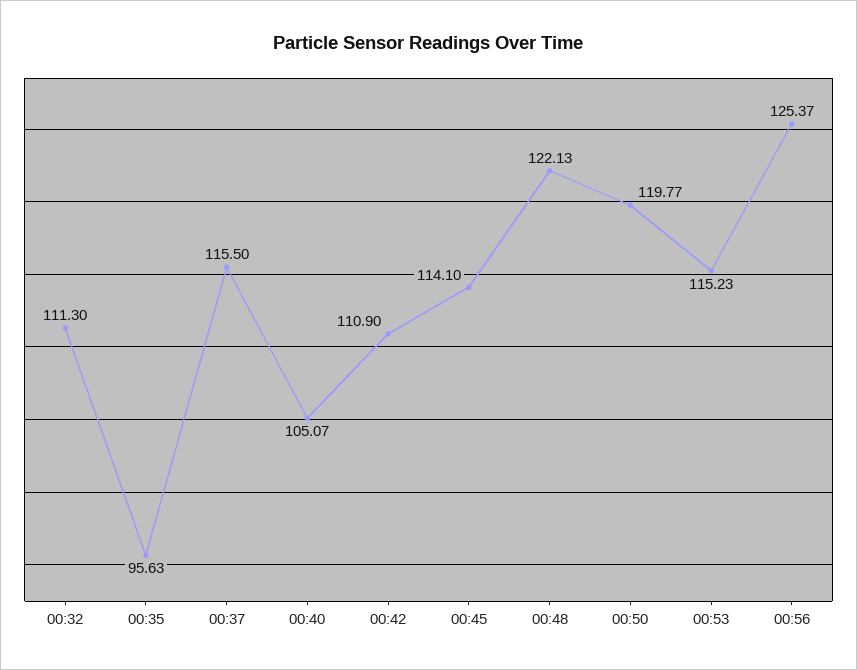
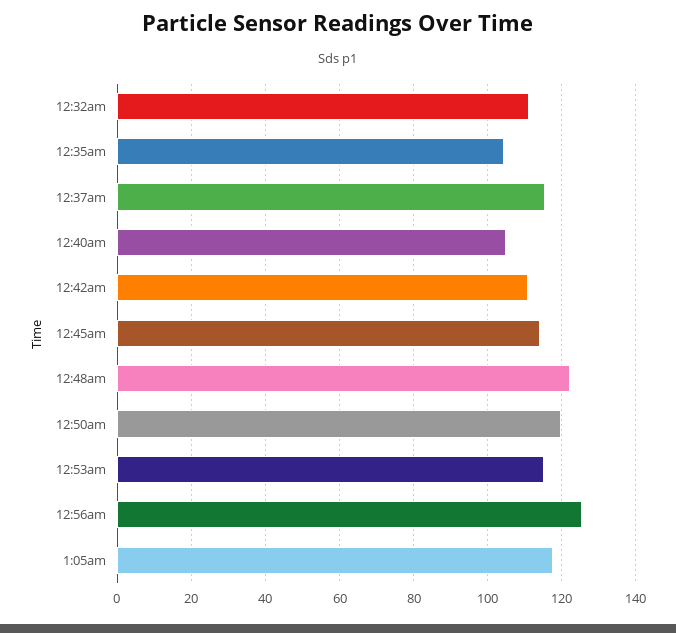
00:35: 95.63 -> 104
1:05am: none -> 118

